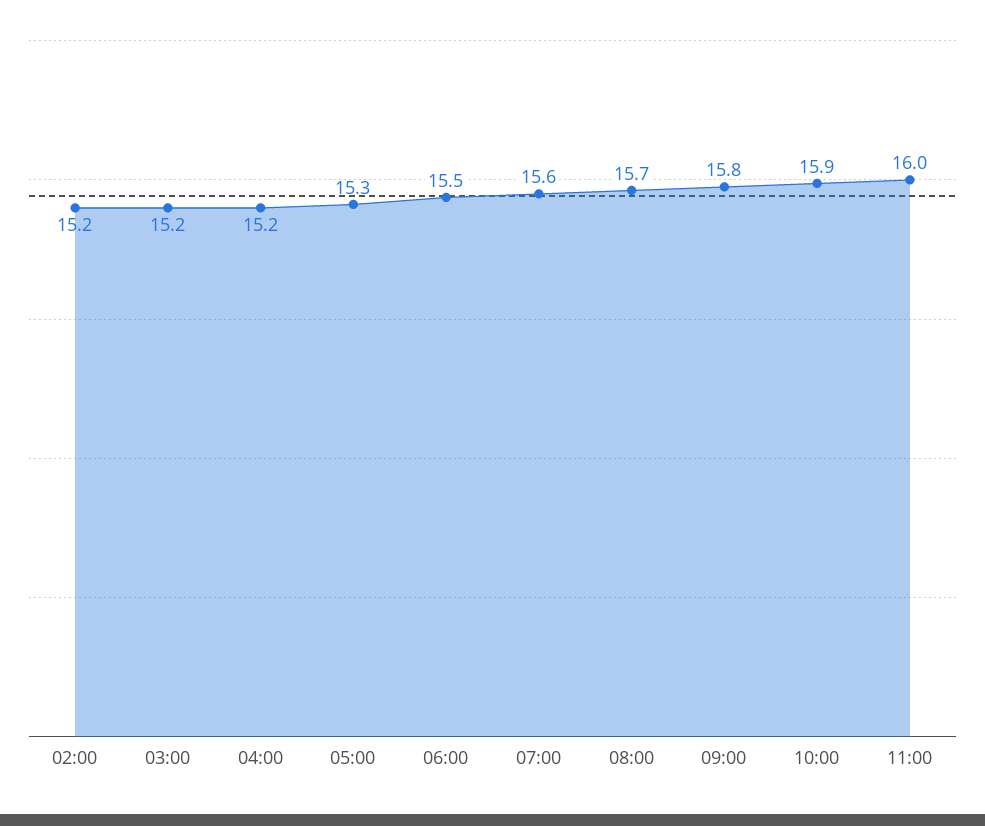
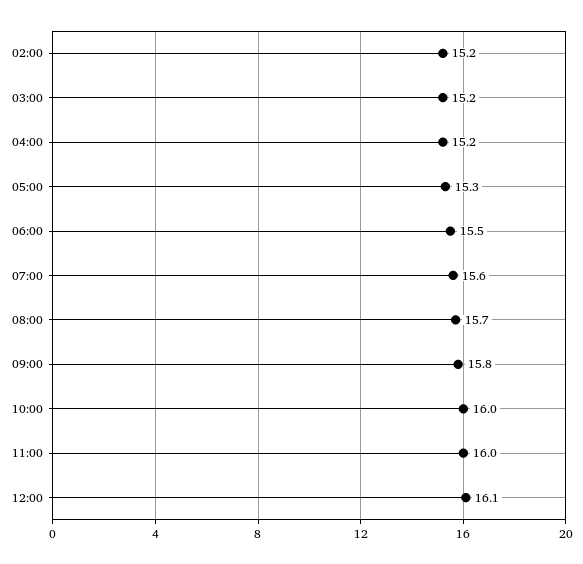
10:00: 15.9 -> 16
12:00: none -> 16.1

